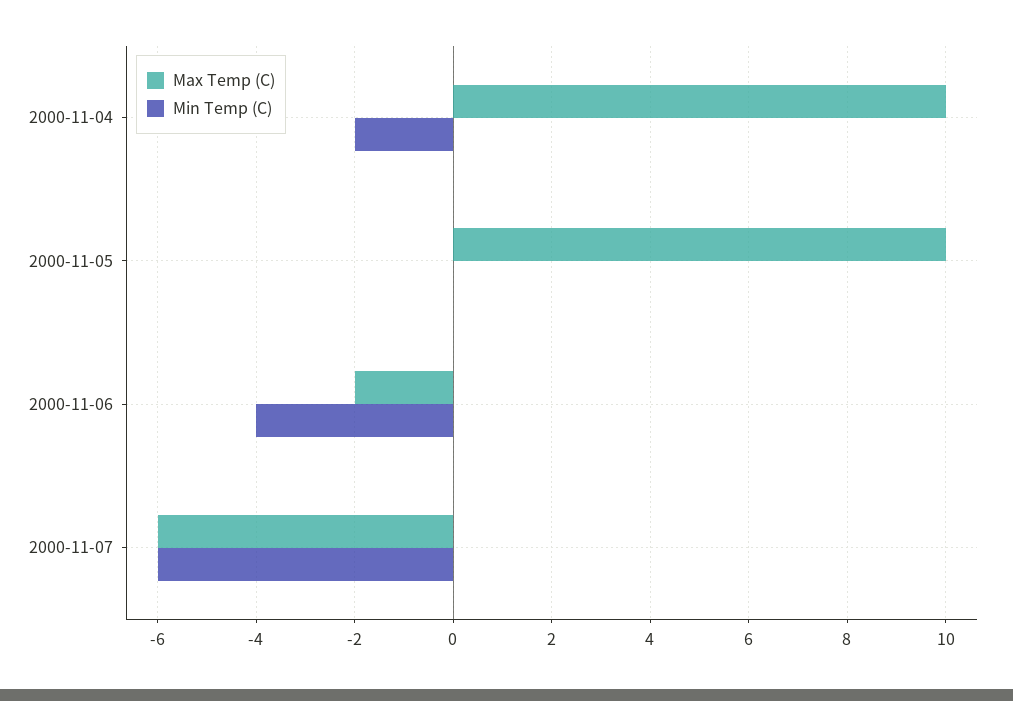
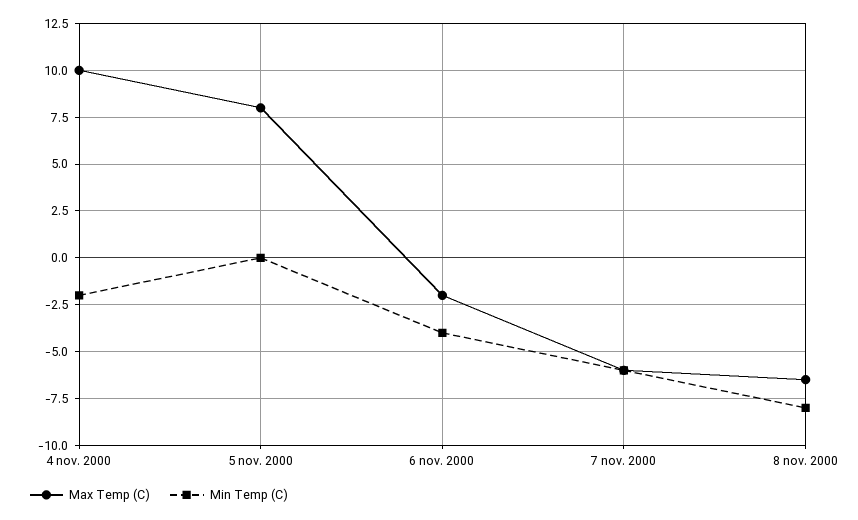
Max Temp (C), 2000-11-05: 10 -> 8
Max Temp (C), 8 nov. 2000: none -> -6.5
Min Temp (C), 8 nov. 2000: none -> -8

